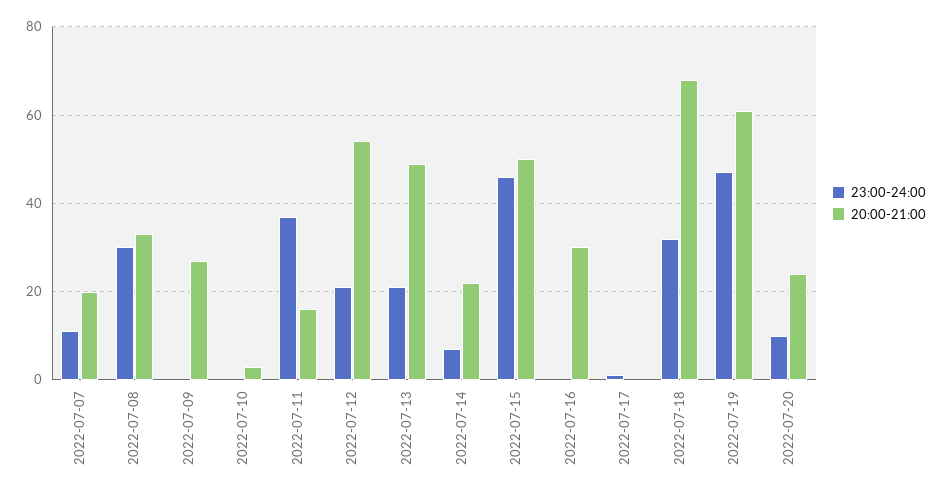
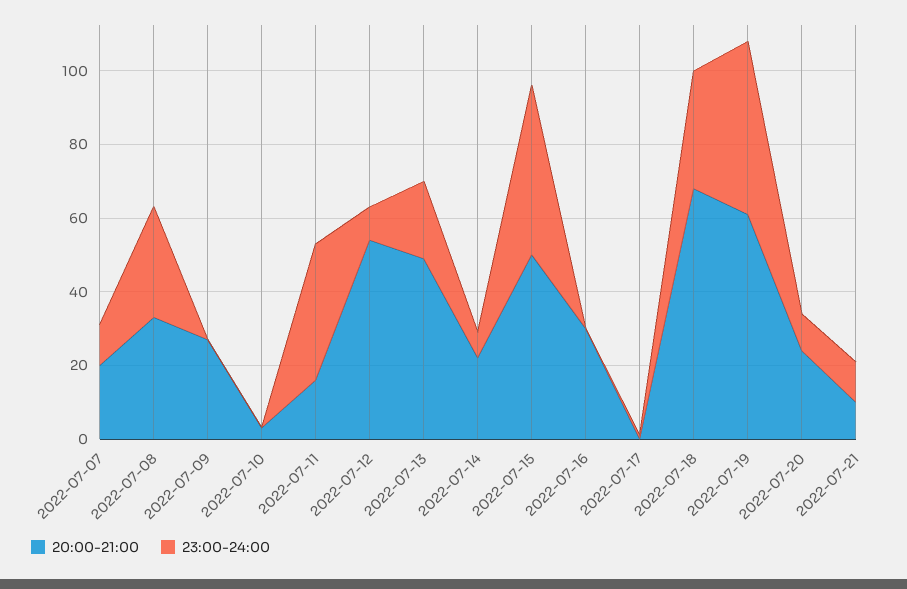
23:00-24:00, 2022-07-12: 20 -> 10
20:00-21:00, 2022-07-21: none -> 10
23:00-24:00, 2022-07-21: none -> 10

